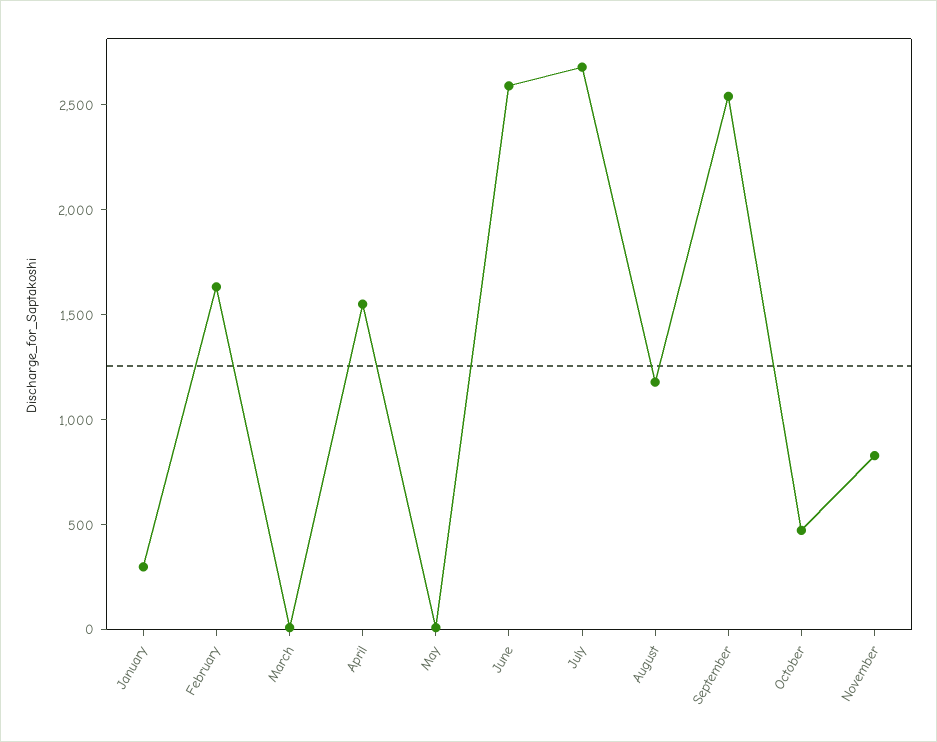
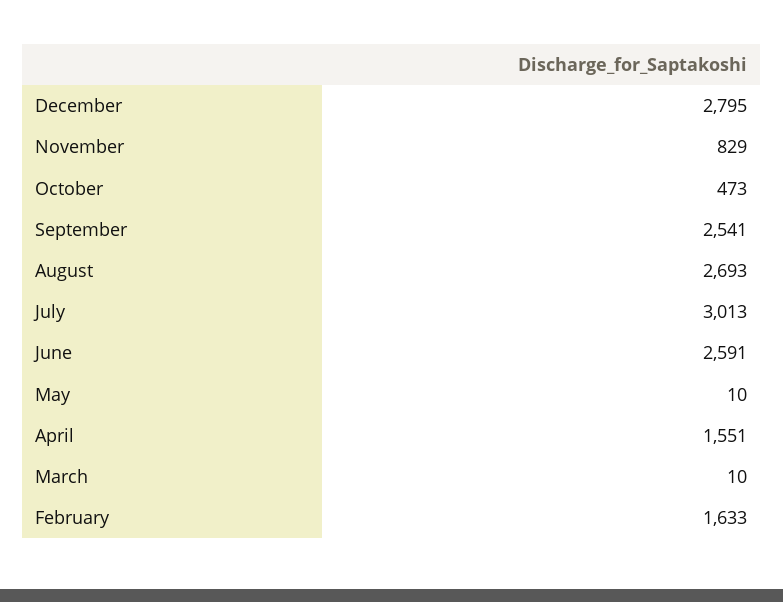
January: 300 -> none
July: 2700 -> 3013
August: 1200 -> 2693
December: none -> 2795

